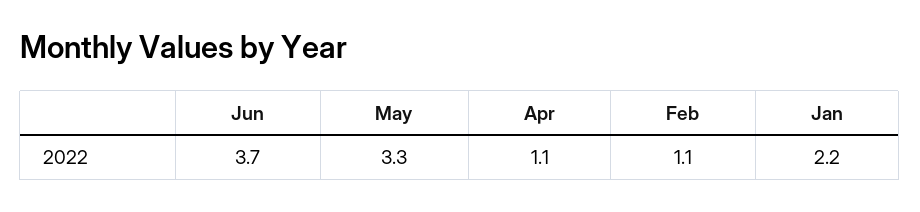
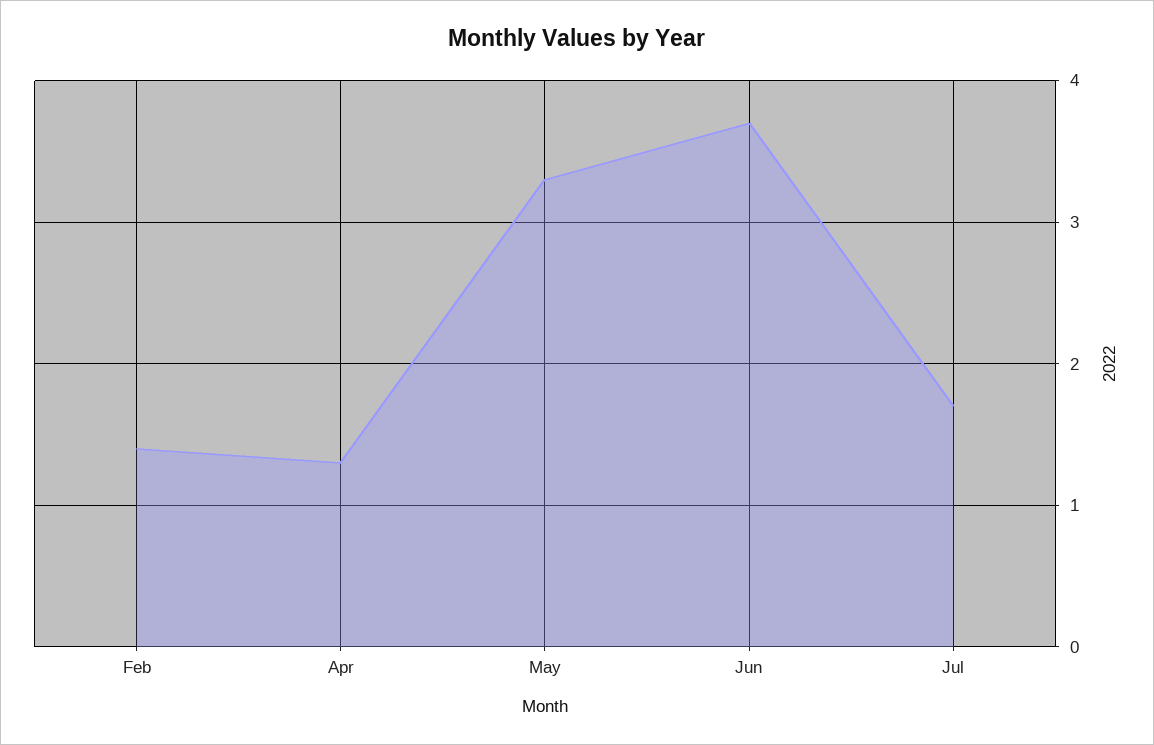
Apr: 1.1 -> 1.3
Feb: 1.1 -> 1.4
Jan: 2.2 -> none
Jul: none -> 1.7

